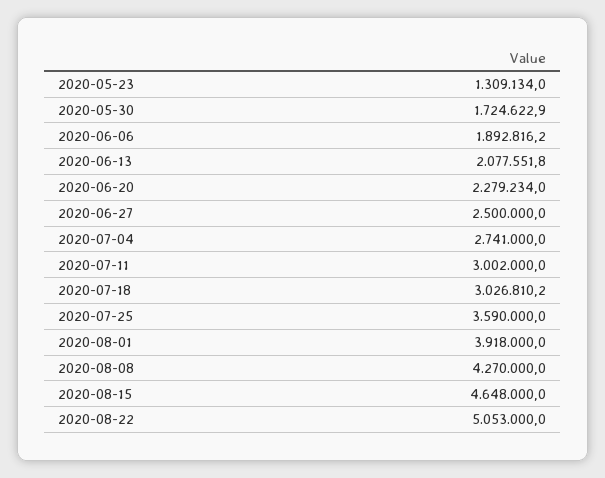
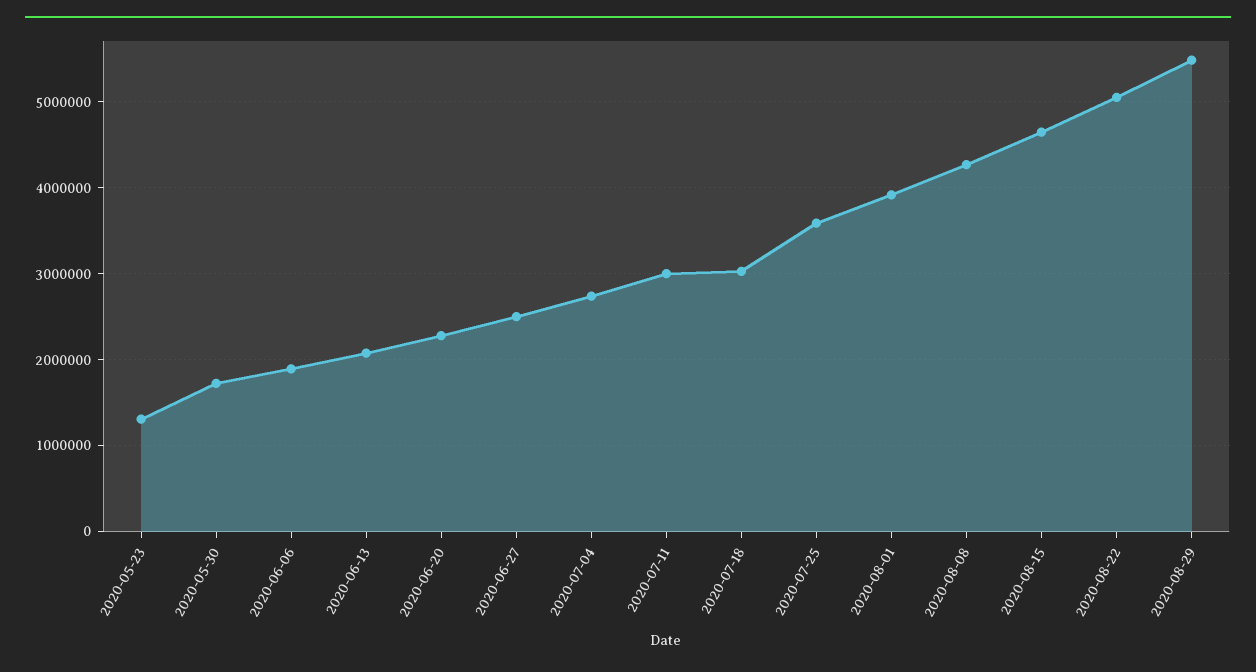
2020-08-29: none -> 5500000

